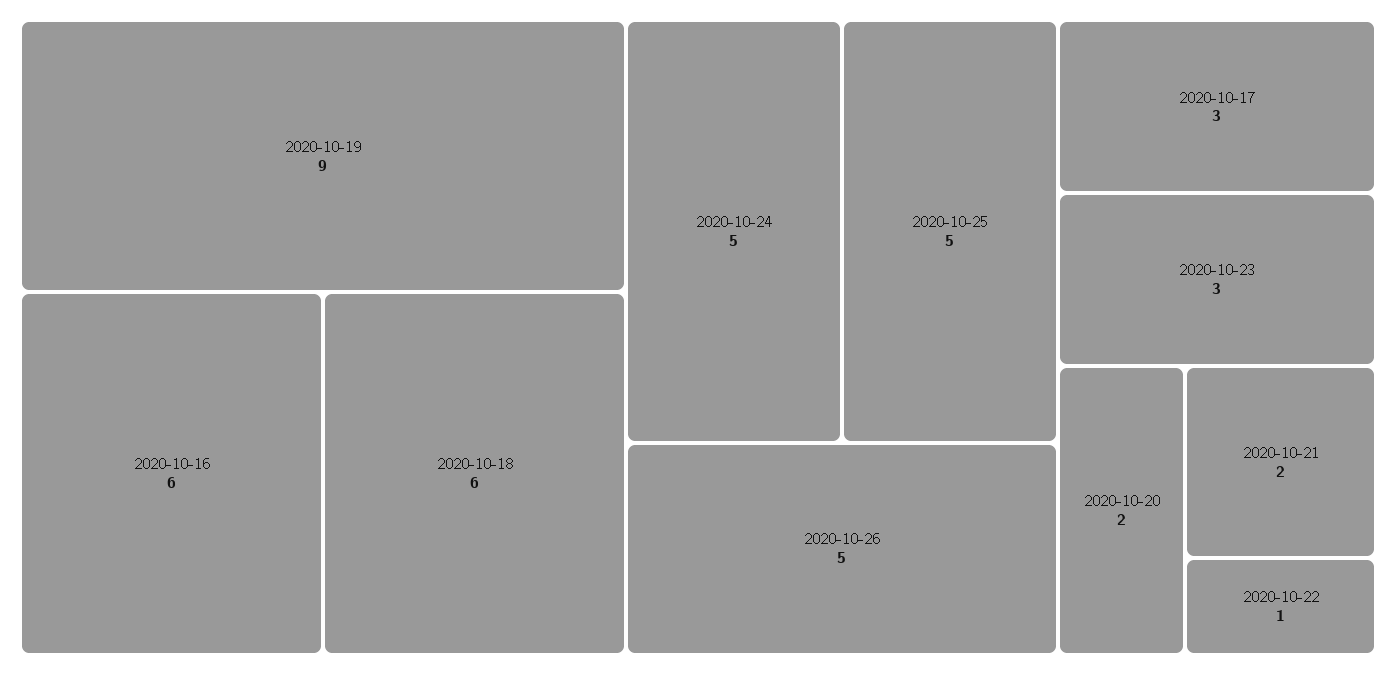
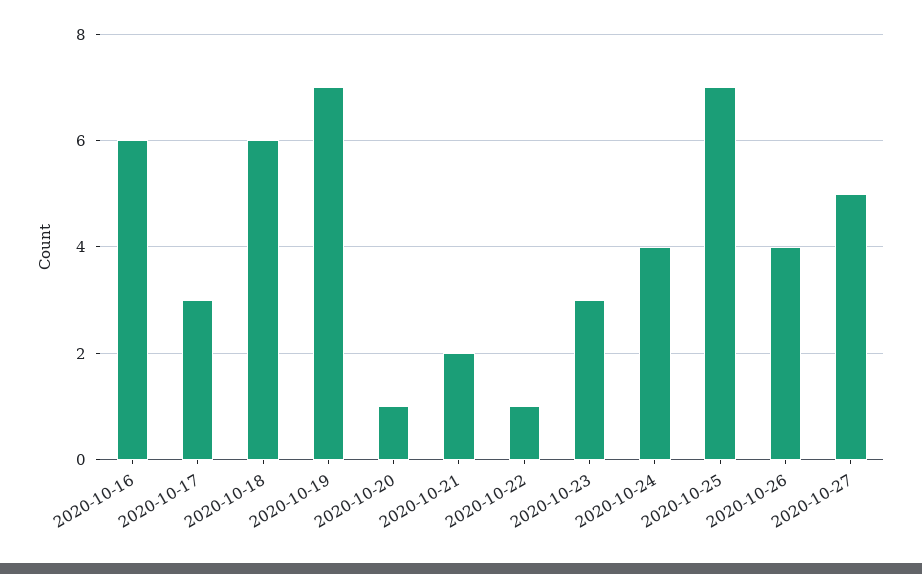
2020-10-19: 9 -> 7
2020-10-24: 5 -> 4
2020-10-25: 5 -> 7
2020-10-26: 5 -> 4
2020-10-20: 2 -> 1
2020-10-27: none -> 5

